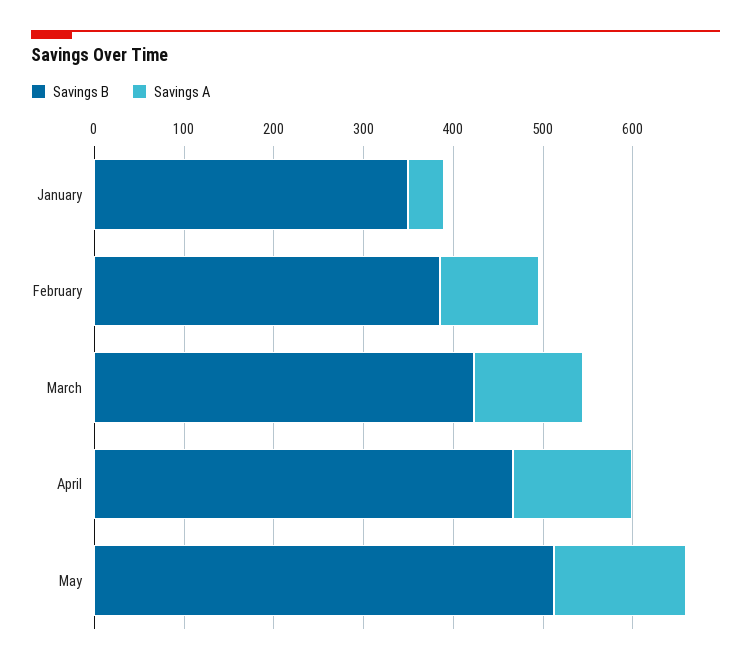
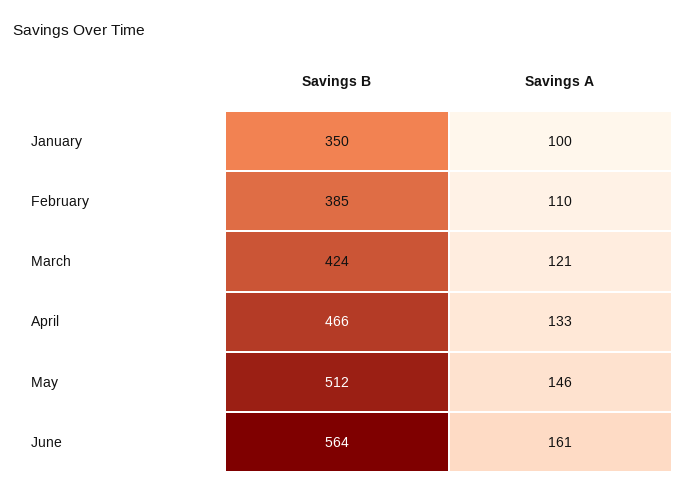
Savings A, January: 40 -> 100
Savings B, June: none -> 564
Savings A, June: none -> 161

